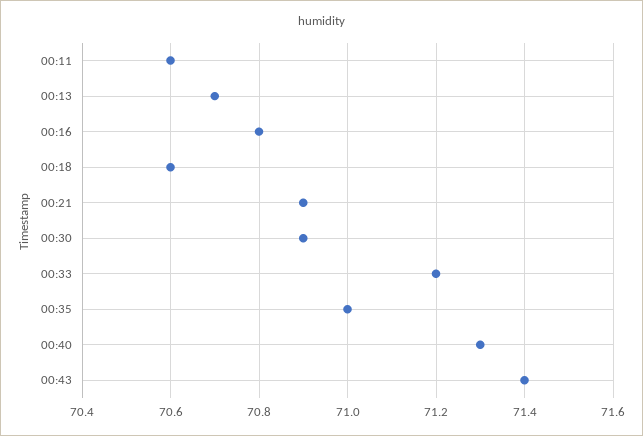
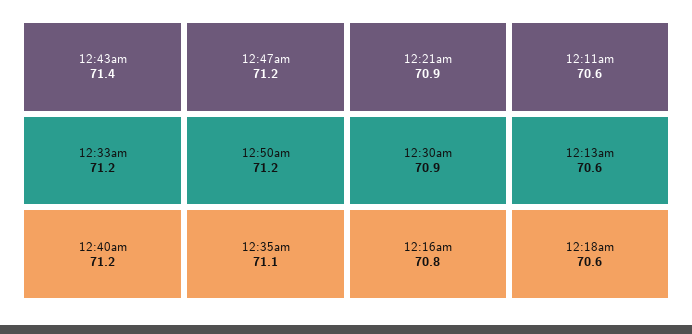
00:13: 70.7 -> 70.6
00:35: 71 -> 71.1
00:40: 71.3 -> 71.2
12:47am: none -> 71.2
12:50am: none -> 71.2

